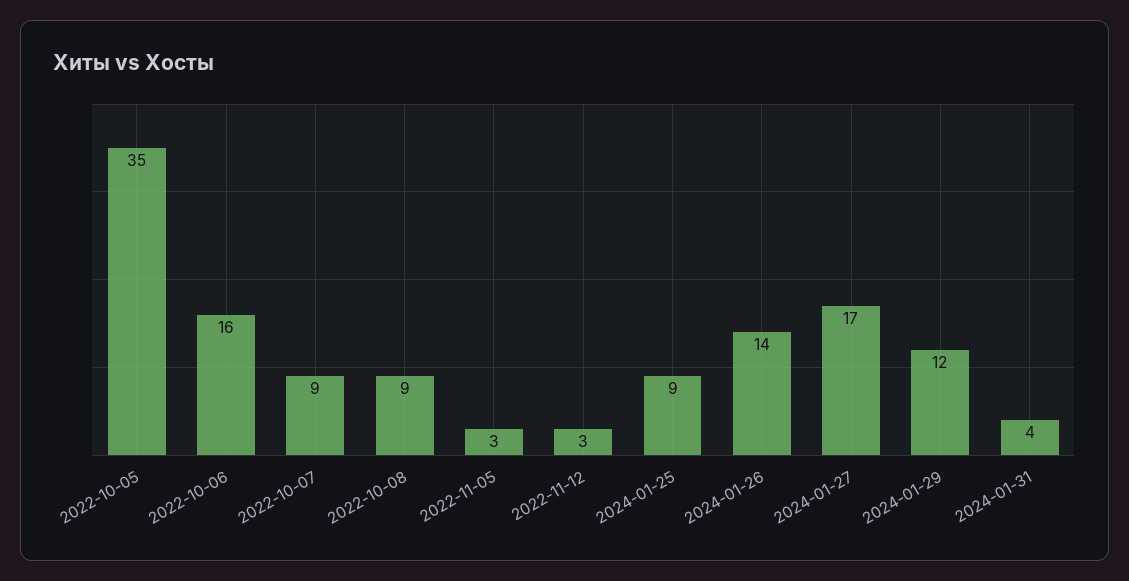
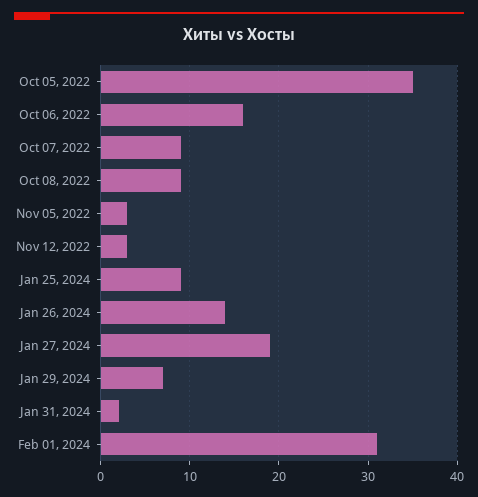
2024-01-27: 17 -> 19
2024-01-29: 12 -> 7
2024-01-31: 4 -> 2
Feb 01, 2024: none -> 31

